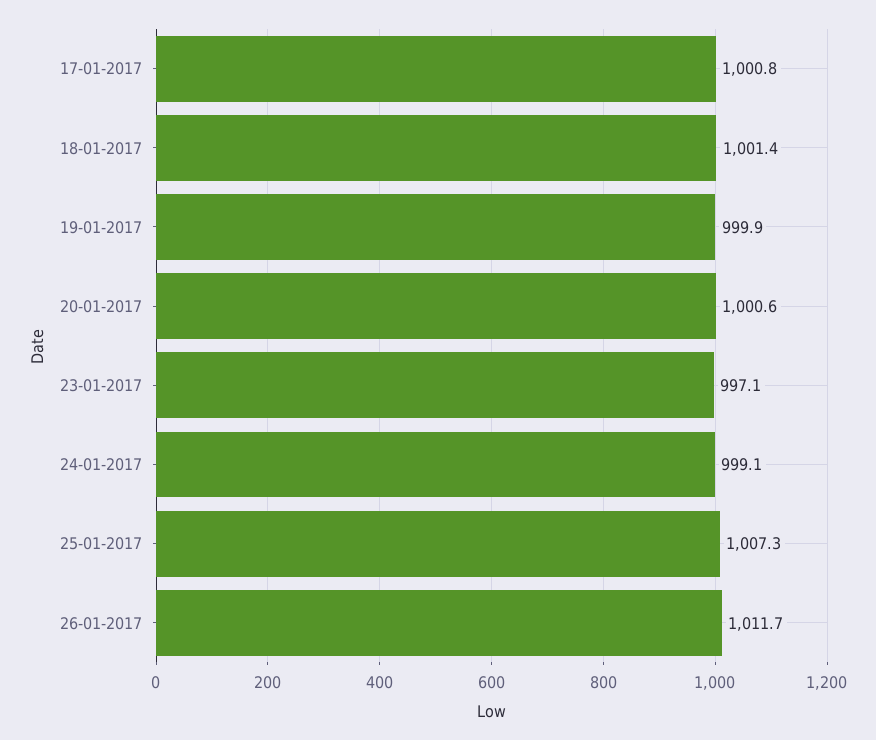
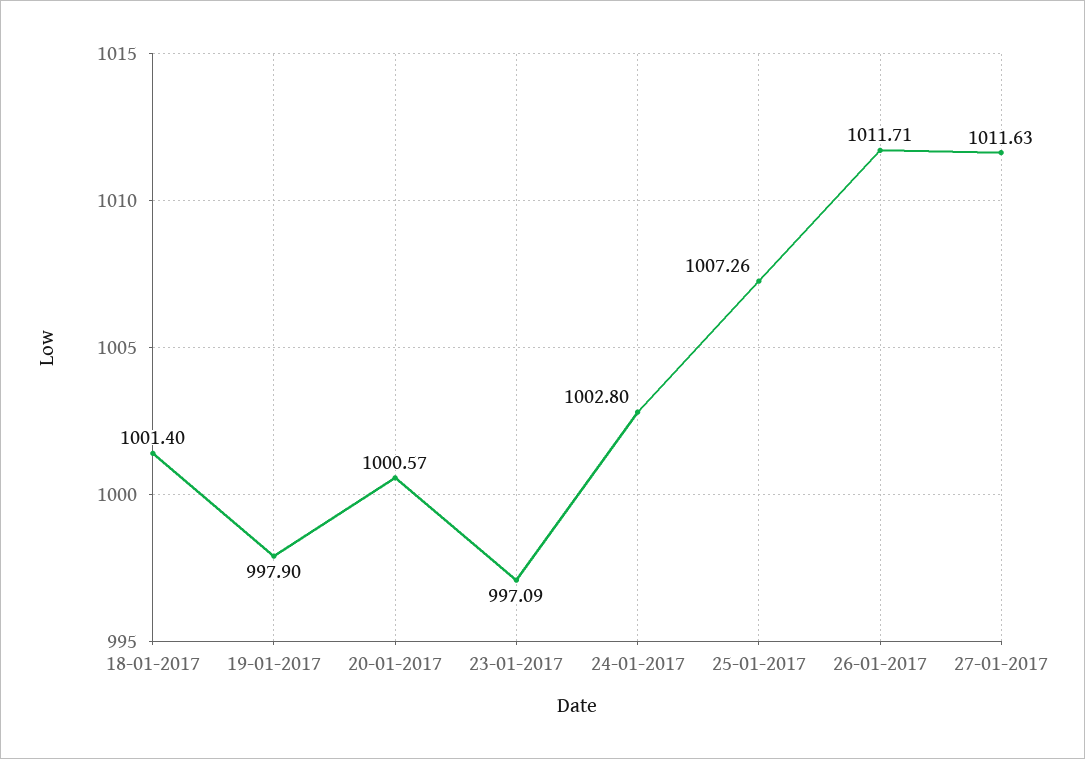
17-01-2017: 1000.8 -> none
19-01-2017: 999.9 -> 997.9
24-01-2017: 999.1 -> 1002.8
27-01-2017: none -> 1011.63

